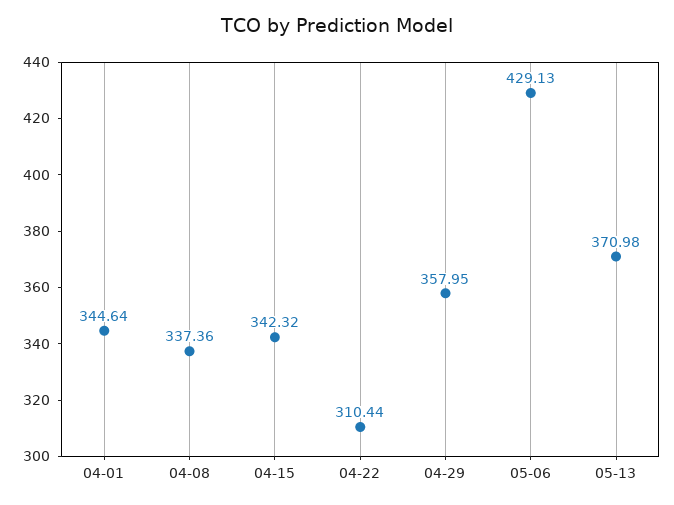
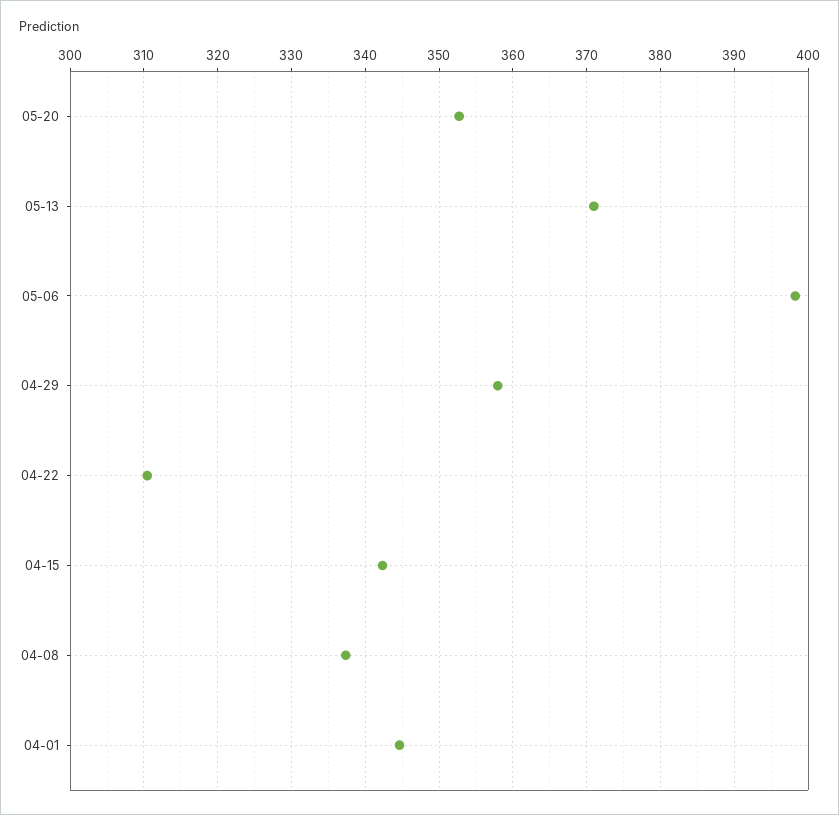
05-06: 429.13 -> 398
05-20: none -> 353

